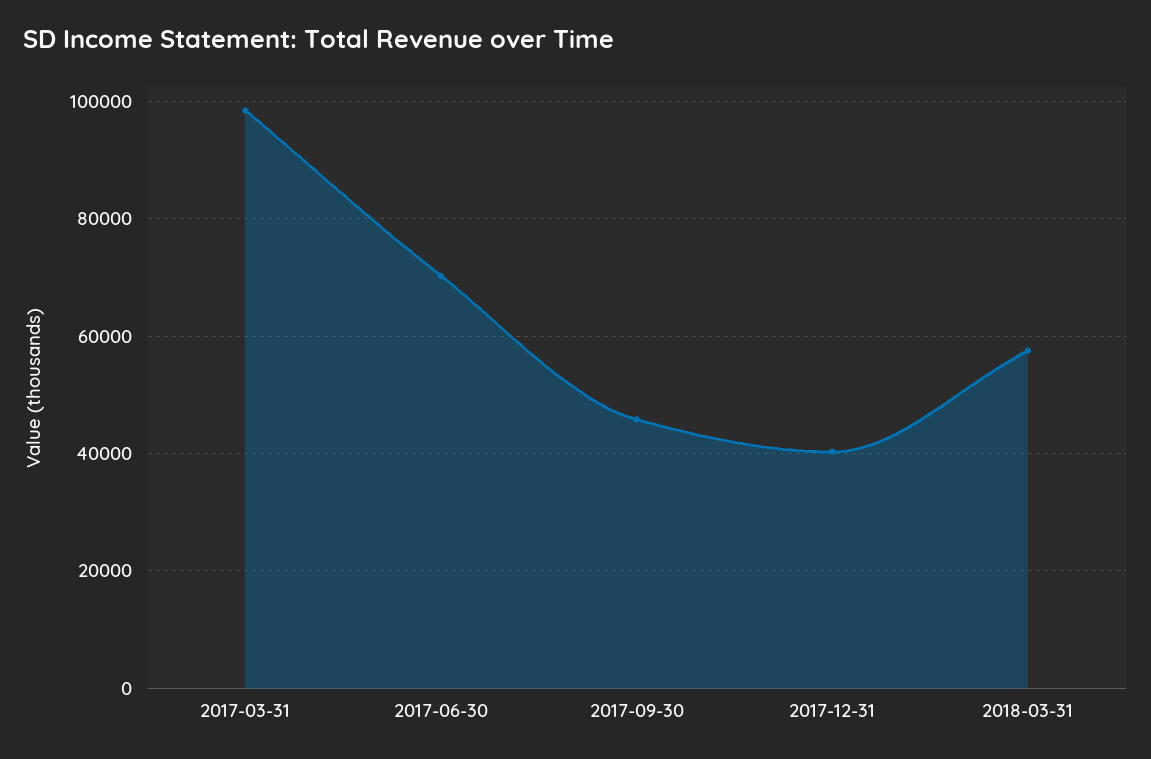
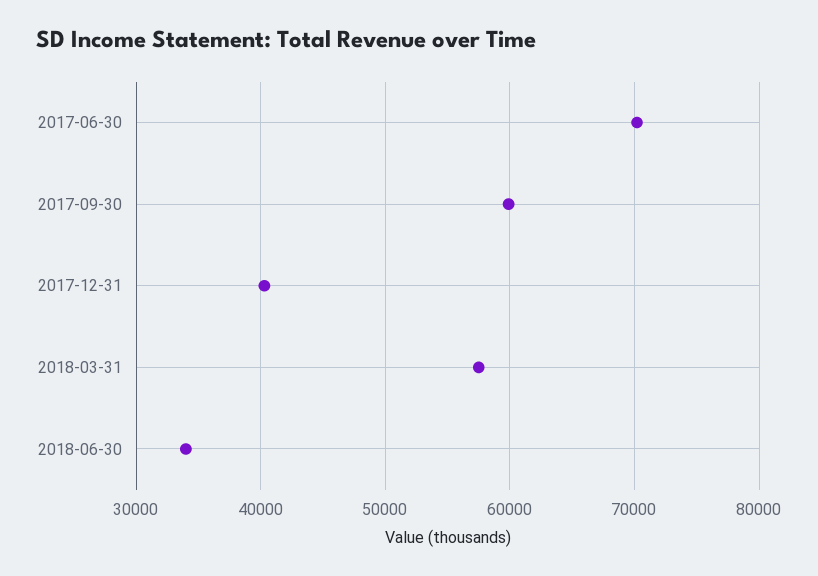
2017-03-31: 98000 -> none
2017-09-30: 46000 -> 60000
2018-06-30: none -> 34000

